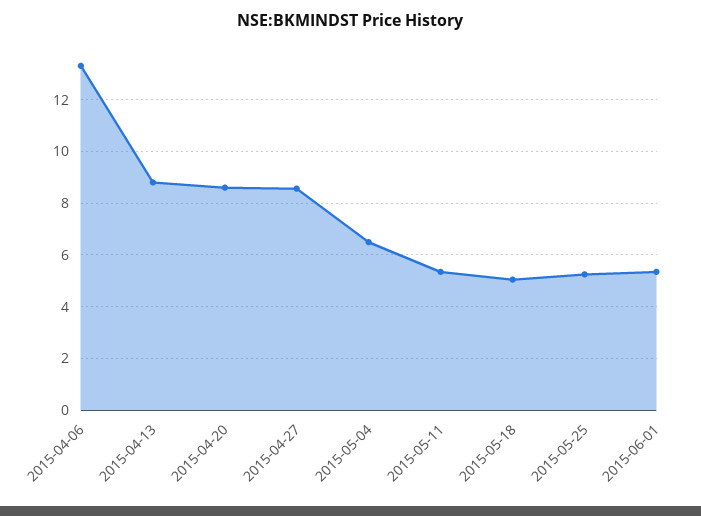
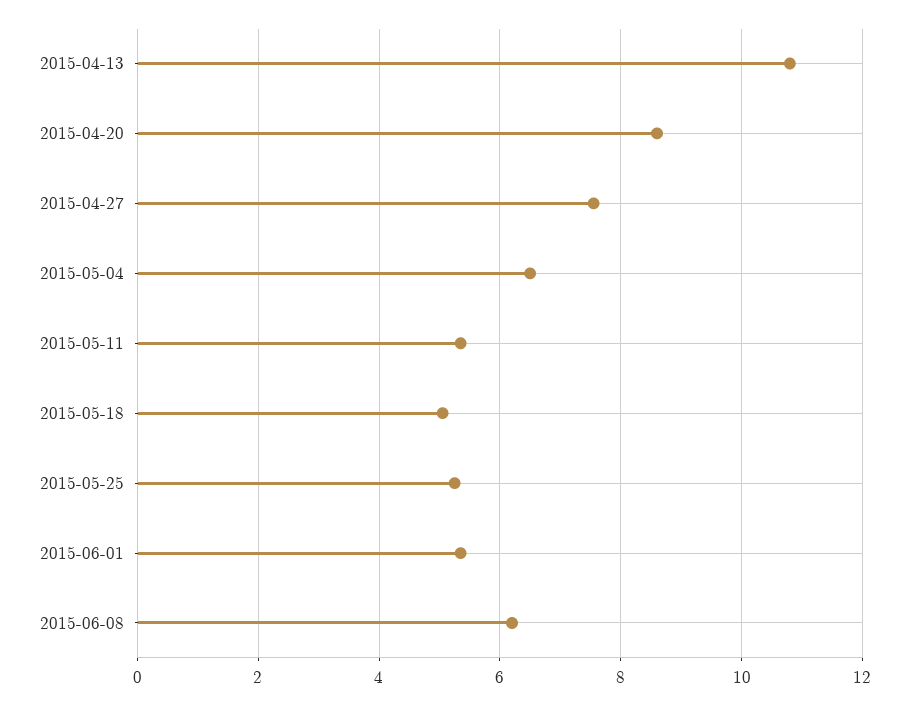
2015-04-06: 13.25 -> none
2015-04-13: 8.75 -> 10.8
2015-04-27: 8.5 -> 7.6
2015-06-08: none -> 6.2

